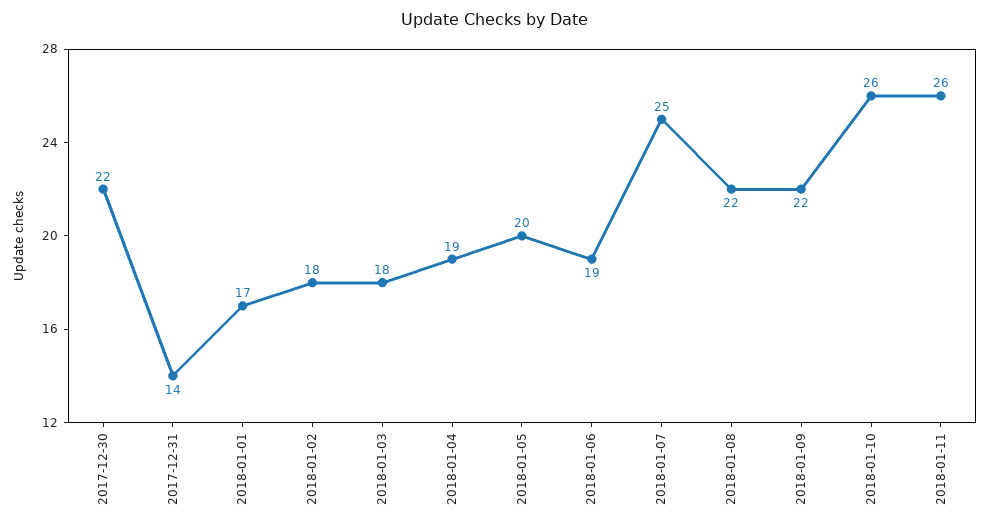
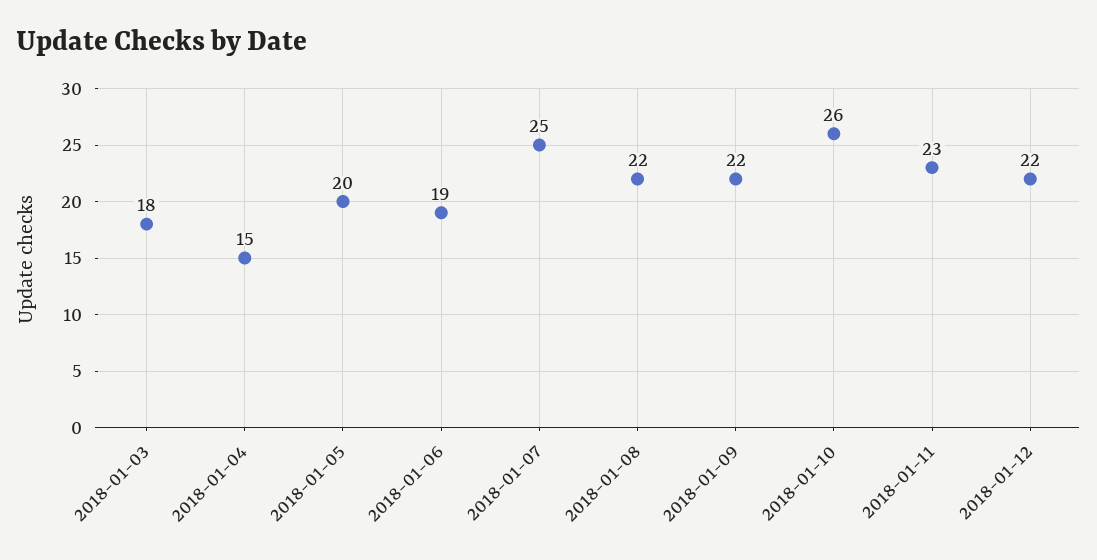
2017-12-30: 22 -> none
2017-12-31: 14 -> none
2018-01-01: 17 -> none
2018-01-02: 18 -> none
2018-01-04: 19 -> 15
2018-01-11: 26 -> 23
2018-01-12: none -> 22

